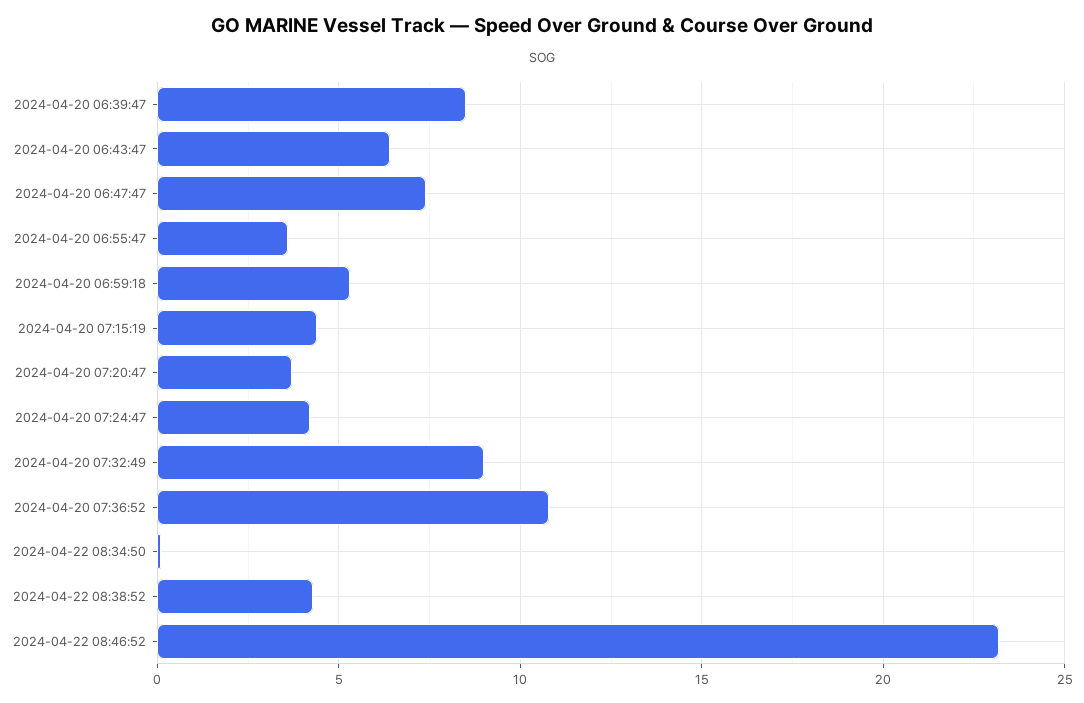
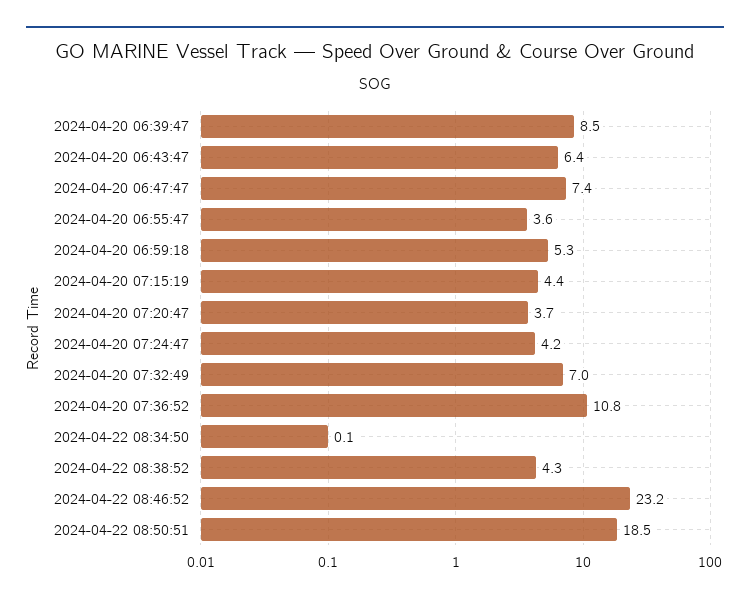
2024-04-20 07:32:49: 9 -> 7
2024-04-22 08:50:51: none -> 18.5

